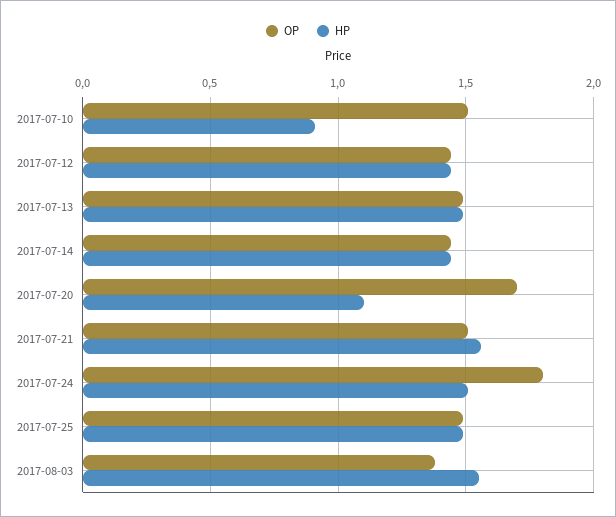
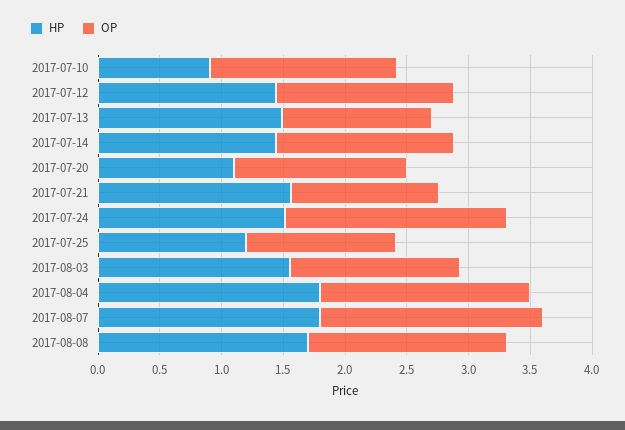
OP, 2017-07-13: 1.5 -> 1.2
OP, 2017-07-20: 1.7 -> 1.4
OP, 2017-07-21: 1.5 -> 1.2
OP, 2017-07-25: 1.5 -> 1.2
HP, 2017-07-25: 1.5 -> 1.2
HP, 2017-08-04: none -> 1.8
OP, 2017-08-04: none -> 1.7
HP, 2017-08-07: none -> 1.8
OP, 2017-08-07: none -> 1.8
HP, 2017-08-08: none -> 1.7
OP, 2017-08-08: none -> 1.6

